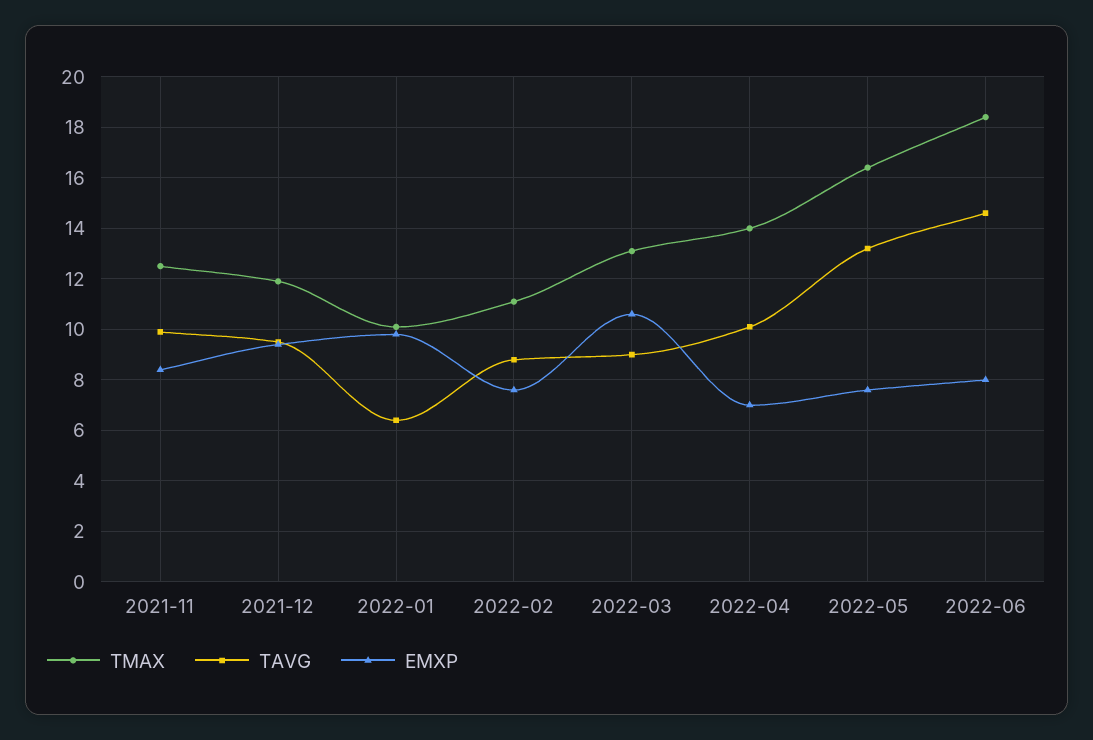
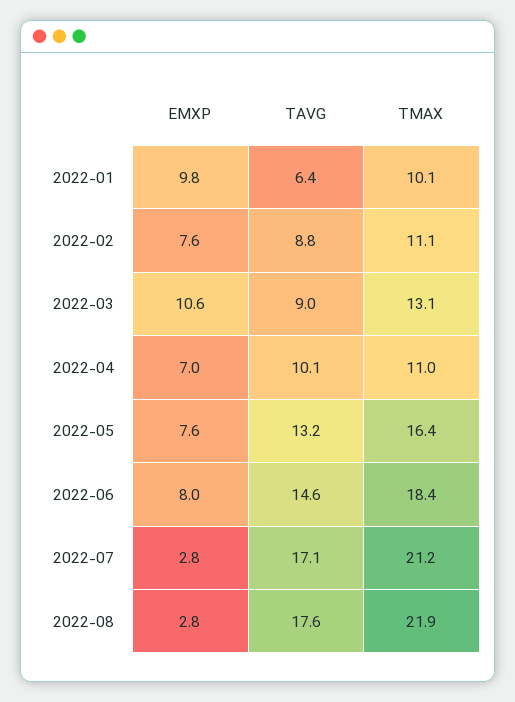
TMAX, 2021-11: 12.5 -> none
TAVG, 2021-11: 10 -> none
EMXP, 2021-11: 8.5 -> none
TMAX, 2021-12: 12 -> none
TAVG, 2021-12: 9.5 -> none
EMXP, 2021-12: 9.5 -> none
TMAX, 2022-04: 14 -> 11
EMXP, 2022-07: none -> 2.8
TAVG, 2022-07: none -> 17.1
TMAX, 2022-07: none -> 21.2
EMXP, 2022-08: none -> 2.8
TAVG, 2022-08: none -> 17.6
TMAX, 2022-08: none -> 21.9

